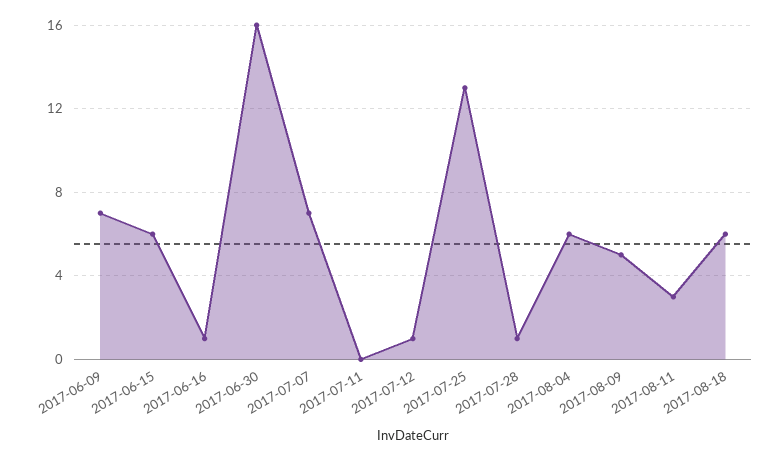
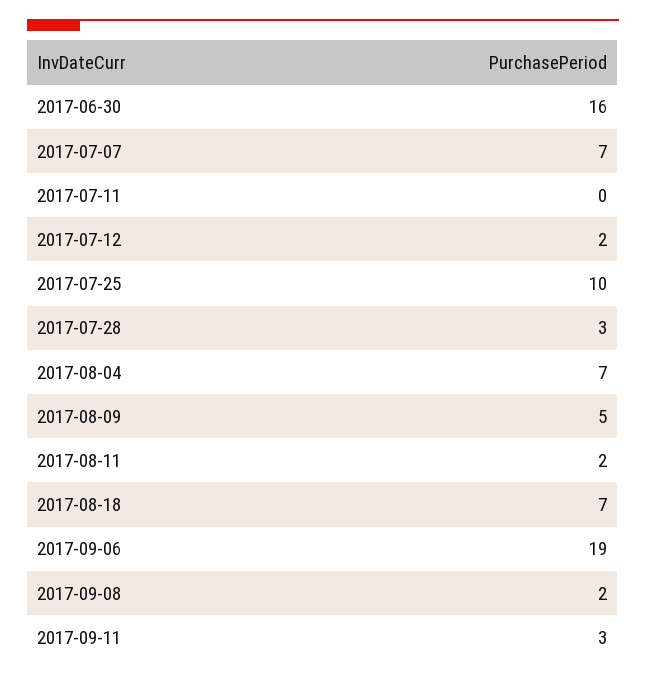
2017-06-09: 7 -> none
2017-06-15: 6 -> none
2017-06-16: 1 -> none
2017-07-12: 1 -> 2
2017-07-25: 13 -> 10
2017-07-28: 1 -> 3
2017-08-04: 6 -> 7
2017-08-11: 3 -> 2
2017-08-18: 6 -> 7
2017-09-06: none -> 19
2017-09-08: none -> 2
2017-09-11: none -> 3

